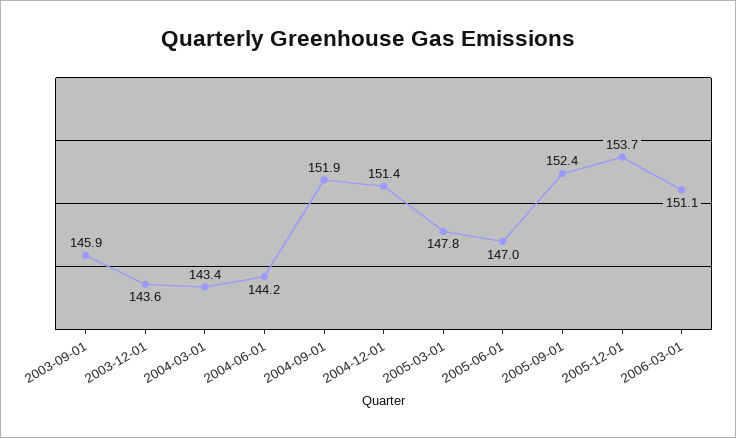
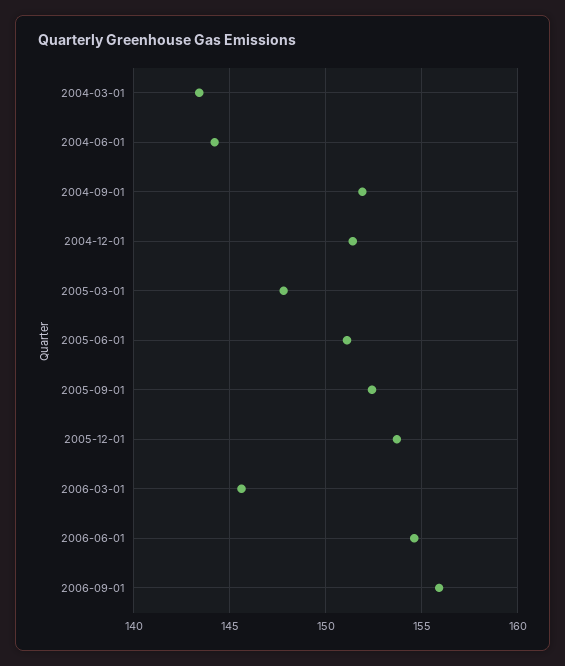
2003-09-01: 145.9 -> none
2003-12-01: 143.6 -> none
2005-06-01: 147 -> 151
2006-03-01: 151.1 -> 145.5
2006-06-01: none -> 154.5
2006-09-01: none -> 156

